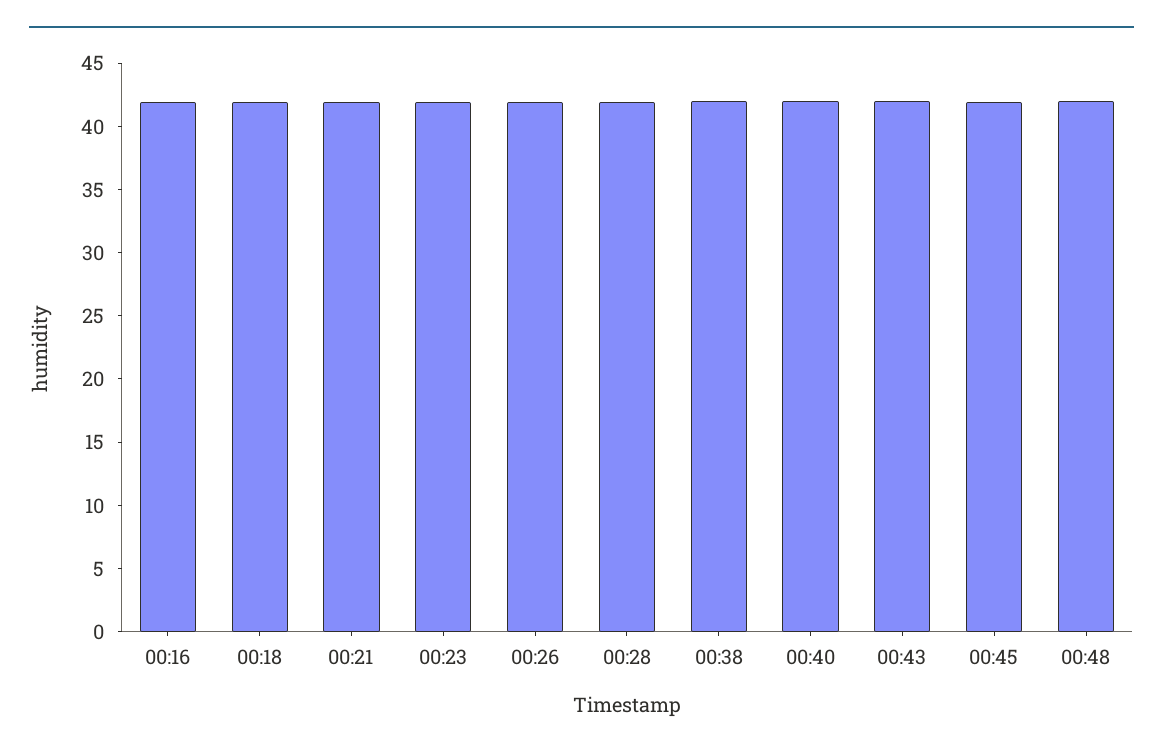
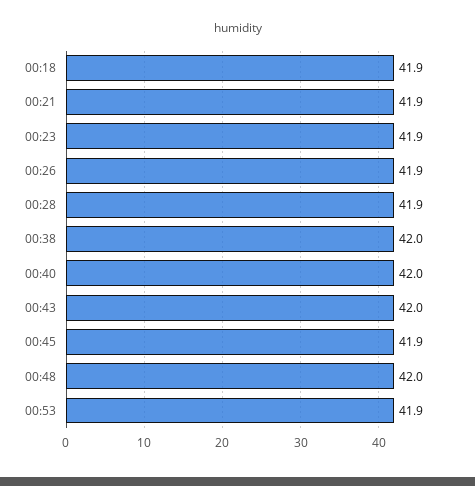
00:16: 42 -> none
00:53: none -> 41.9

